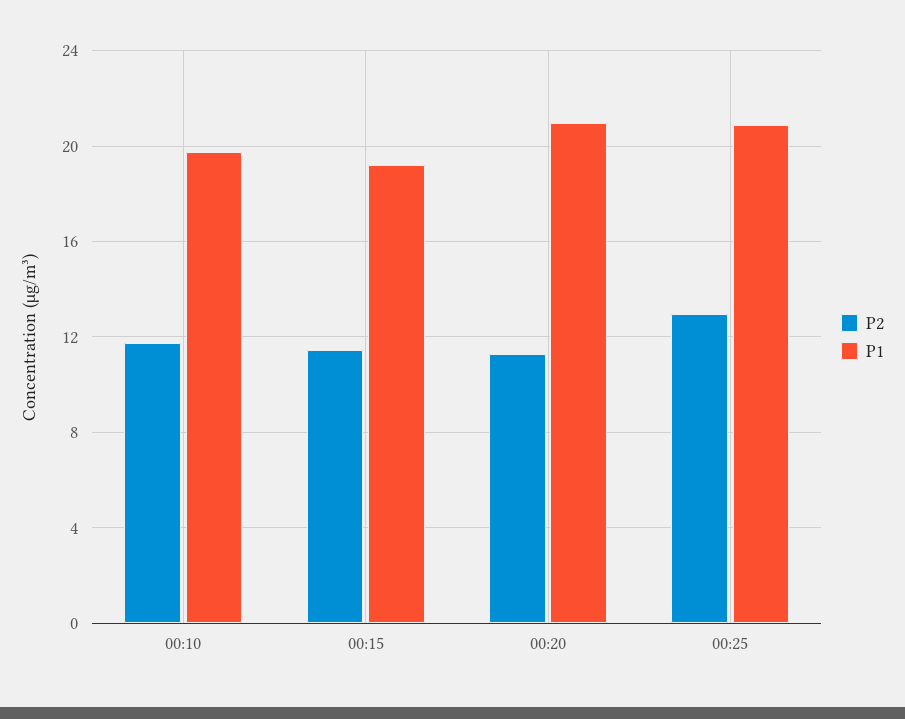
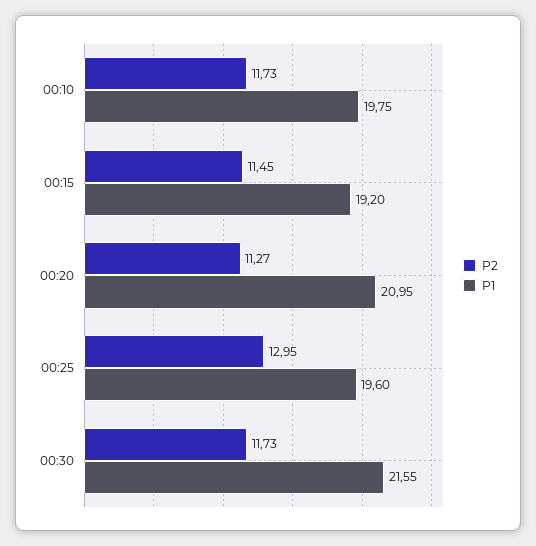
P1, 00:25: 21 -> 19.6
P2, 00:30: none -> 11.73
P1, 00:30: none -> 21.55

